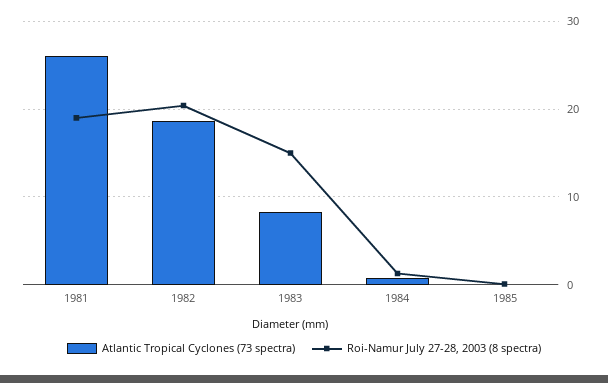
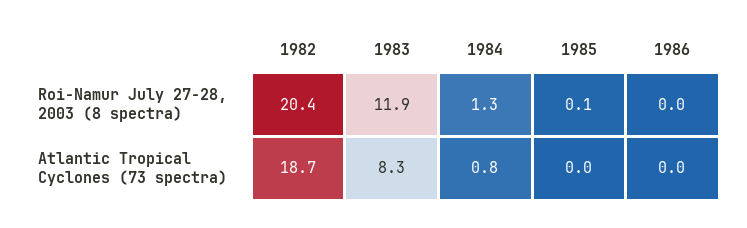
Atlantic Tropical Cyclones (73 spectra), 1981: 26 -> none
Roi-Namur July 27-28, 2003 (8 spectra), 1981: 19 -> none
Roi-Namur July 27-28, 2003 (8 spectra), 1983: 15 -> 11.9
Roi-Namur July 27-28, 2003 (8 spectra), 1986: none -> 0
Atlantic Tropical Cyclones (73 spectra), 1986: none -> 0

